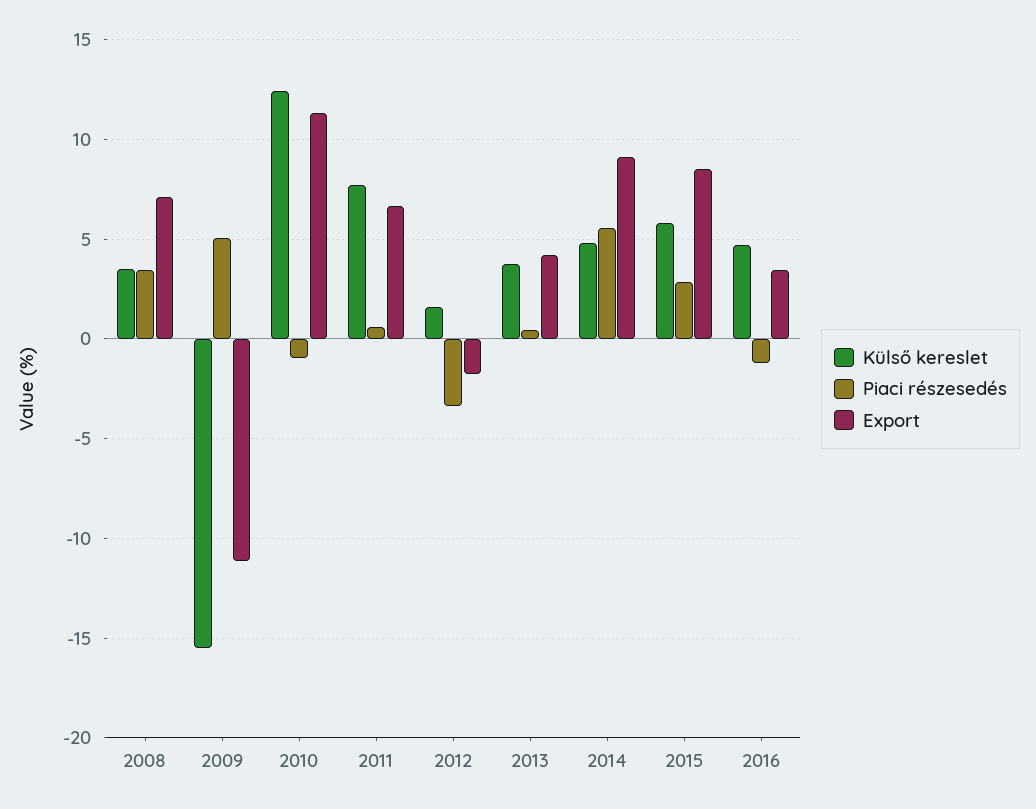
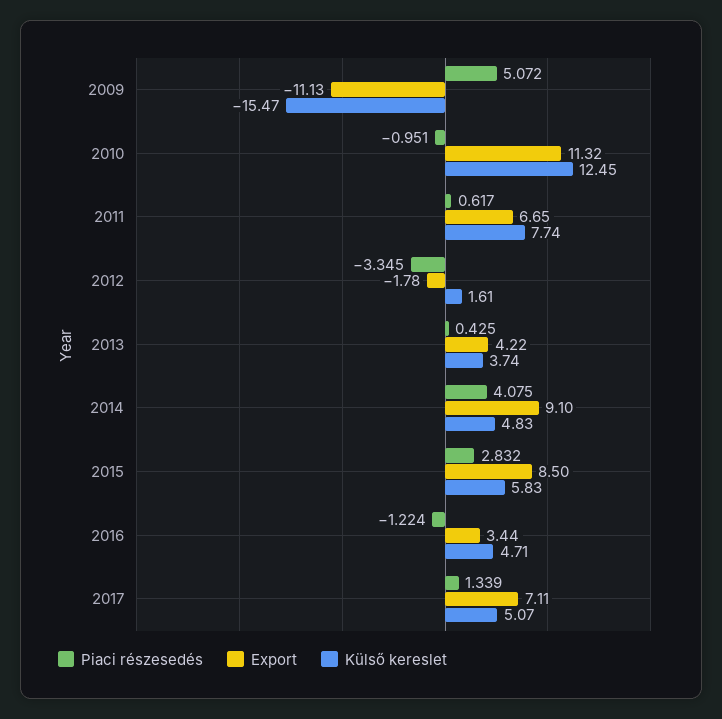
Külső kereslet, 2008: 3.5 -> none
Piaci részesedés, 2008: 3.5 -> none
Export, 2008: 7 -> none
Piaci részesedés, 2014: 5.5 -> 4.075
Piaci részesedés, 2017: none -> 1.339
Export, 2017: none -> 7.11
Külső kereslet, 2017: none -> 5.07

